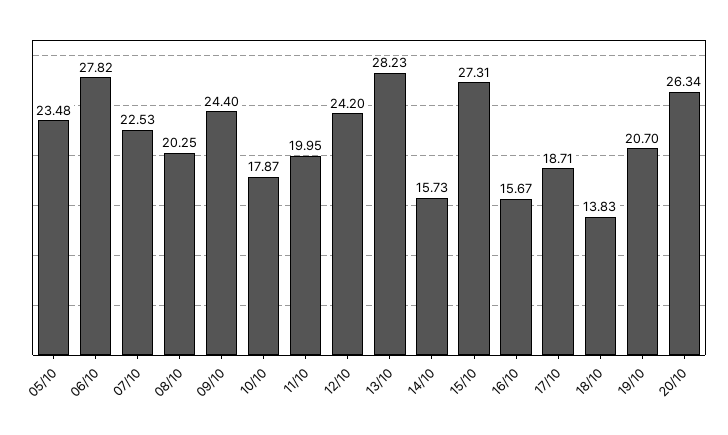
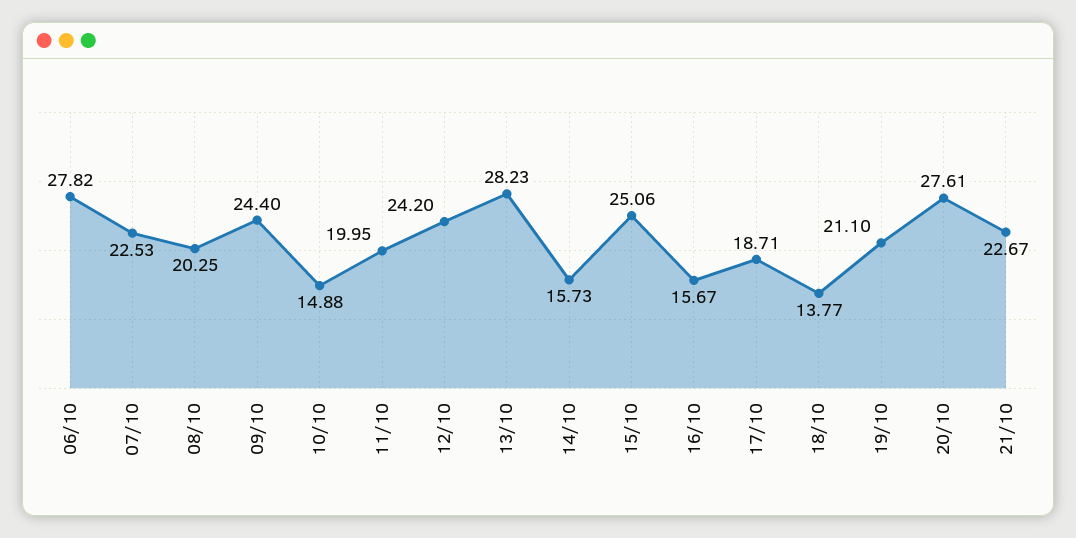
05/10: 23.48 -> none
10/10: 17.87 -> 14.88
15/10: 27.31 -> 25.06
18/10: 13.83 -> 13.77
19/10: 20.7 -> 21.1
20/10: 26.34 -> 27.61
21/10: none -> 22.67

